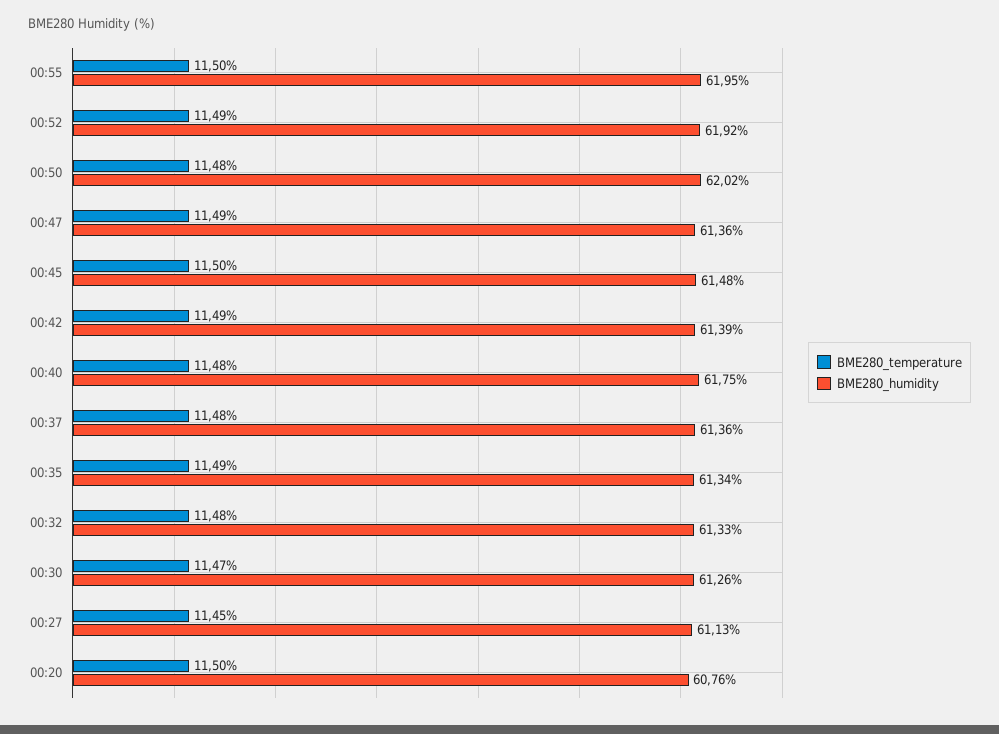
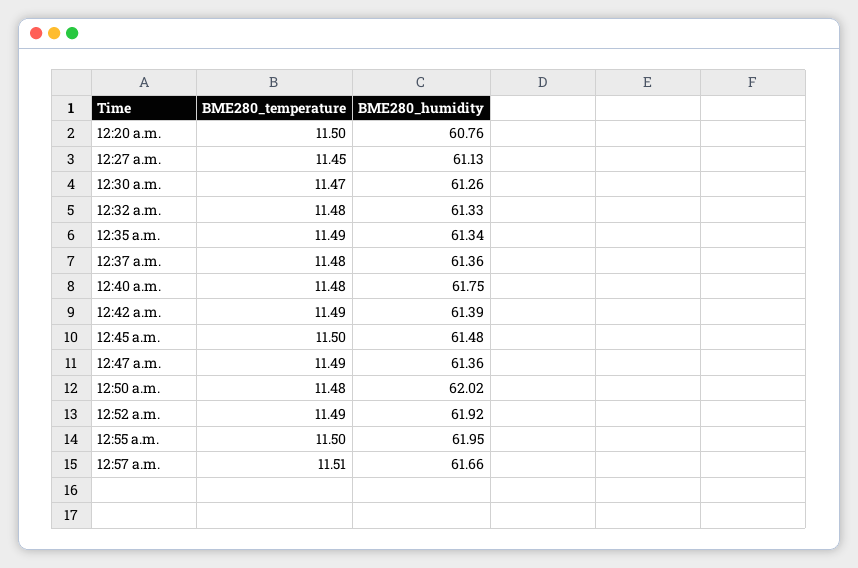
BME280_temperature, 12:57 a.m.: none -> 11.51
BME280_humidity, 12:57 a.m.: none -> 61.66

